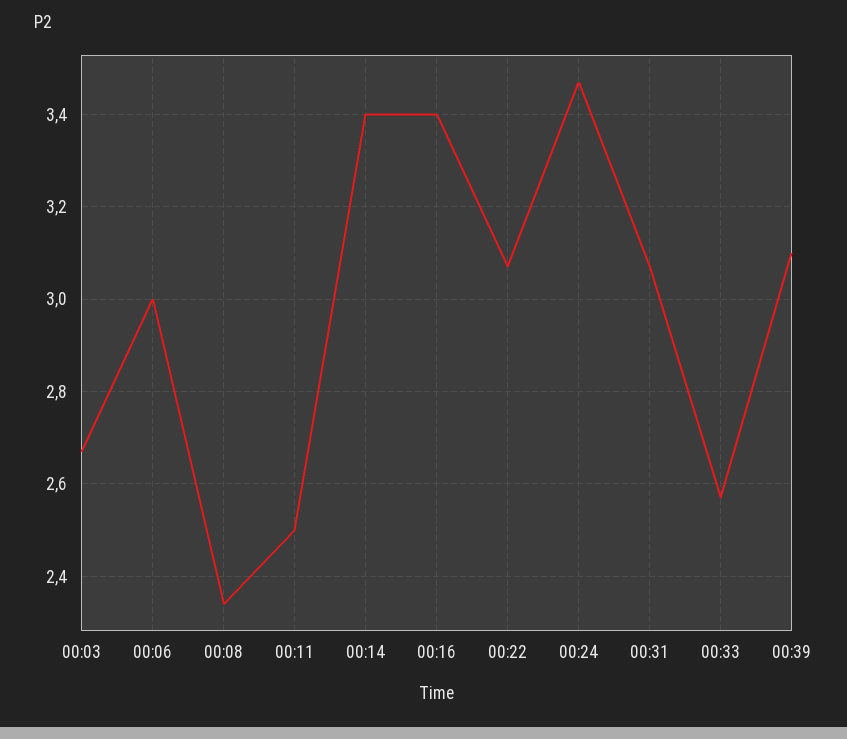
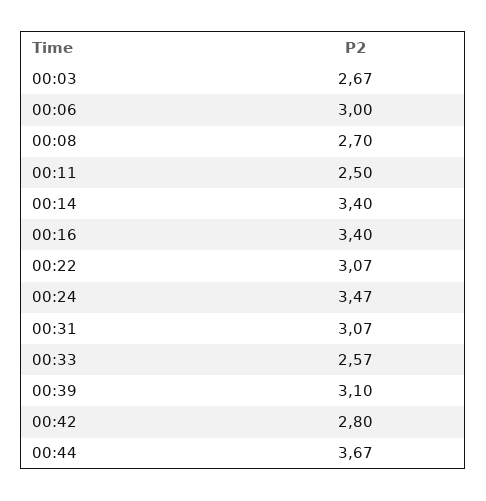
00:08: 2.35 -> 2.7
00:42: none -> 2.8
00:44: none -> 3.67

